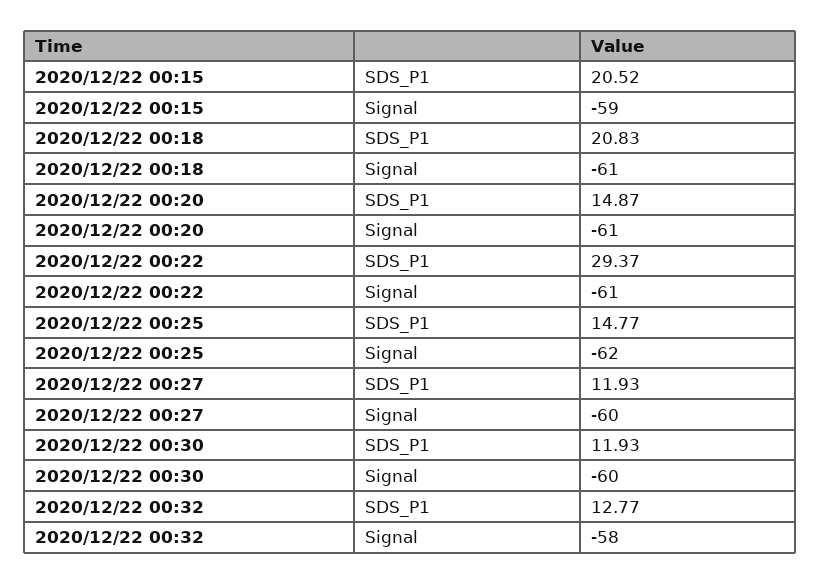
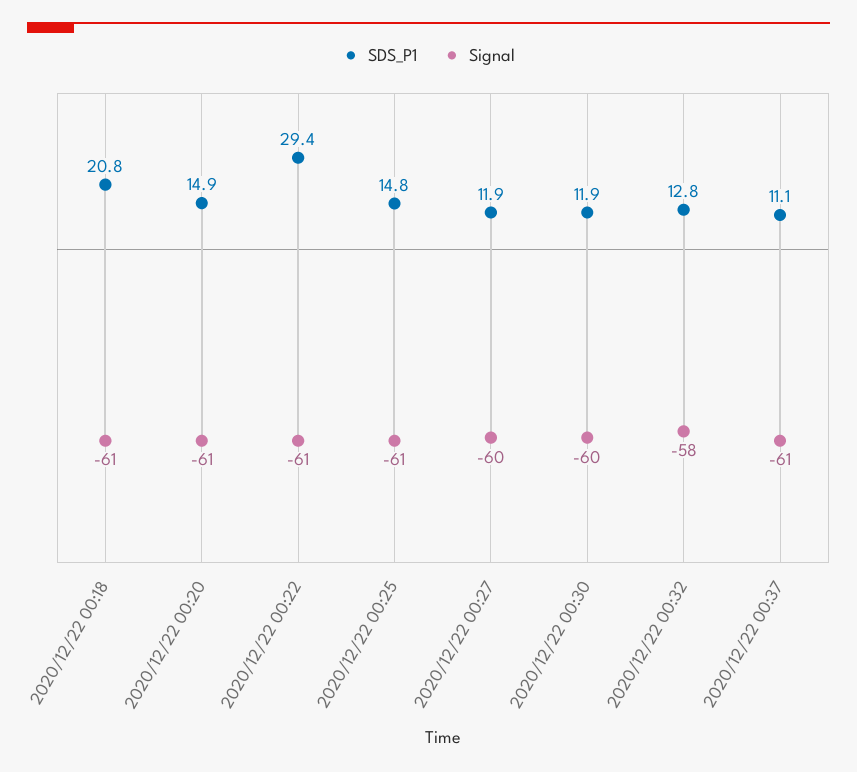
SDS_P1, 2020/12/22 00:15: 20.52 -> none
Signal, 2020/12/22 00:15: -59 -> none
Signal, 2020/12/22 00:25: -62 -> -61
SDS_P1, 2020/12/22 00:37: none -> 11.1
Signal, 2020/12/22 00:37: none -> -61

